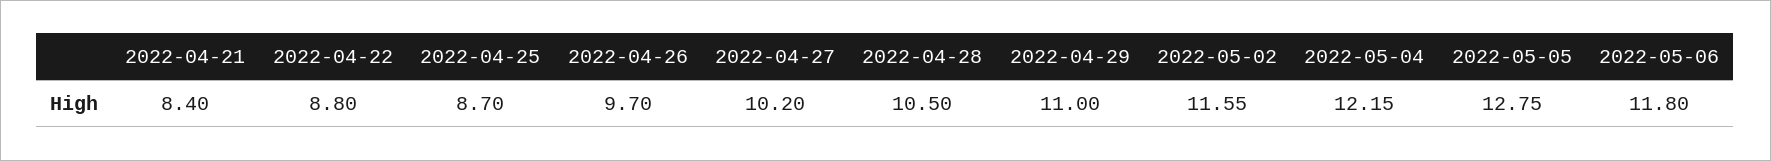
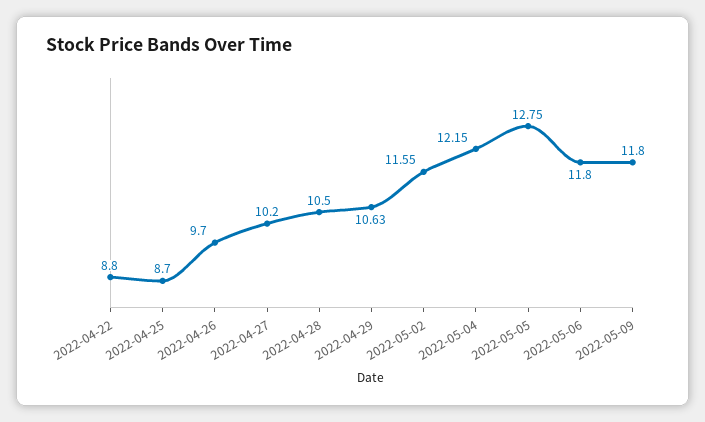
2022-04-21: 8.4 -> none
2022-04-29: 11 -> 10.63
2022-05-09: none -> 11.8

